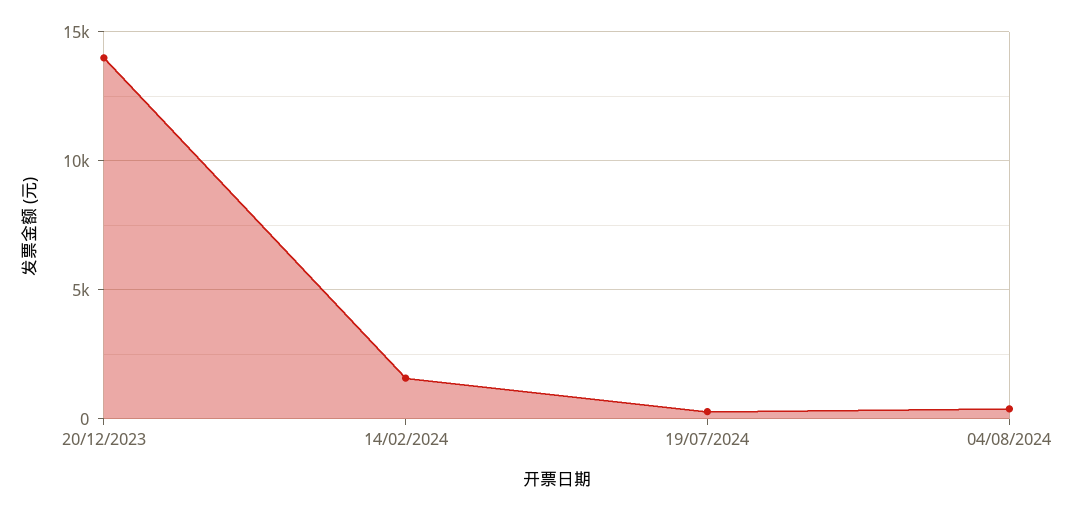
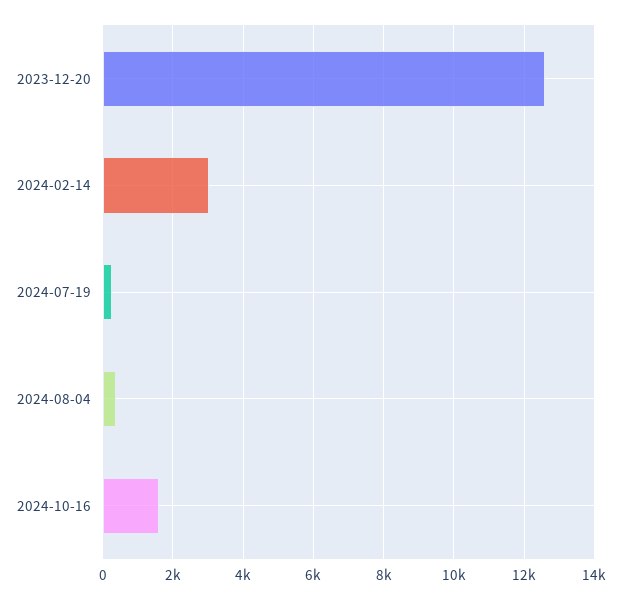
20/12/2023: 14000 -> 12600
14/02/2024: 1500 -> 3000
2024-10-16: none -> 1600

